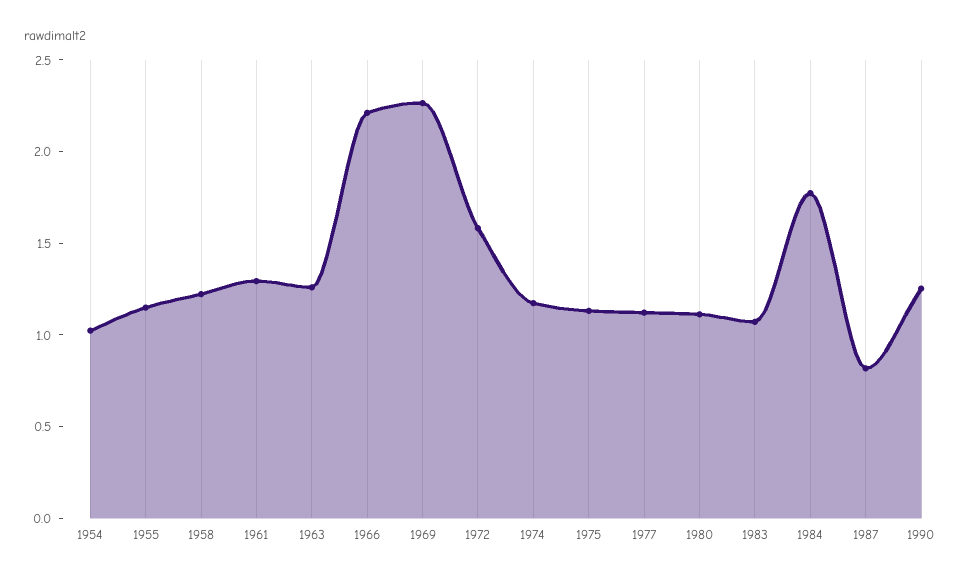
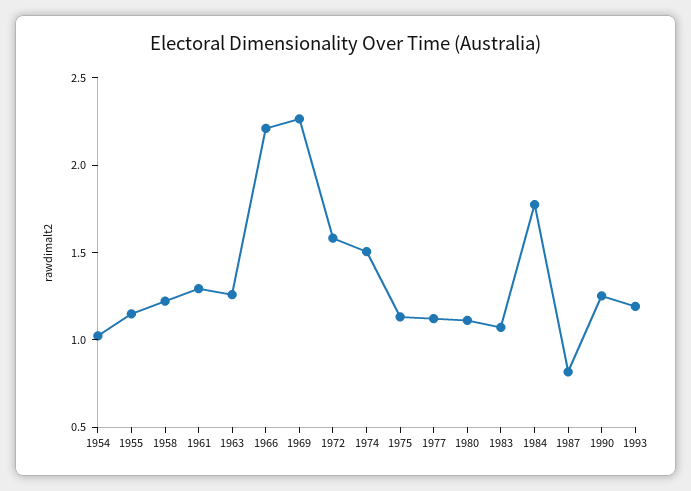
1974: 1.2 -> 1.5
1993: none -> 1.2

